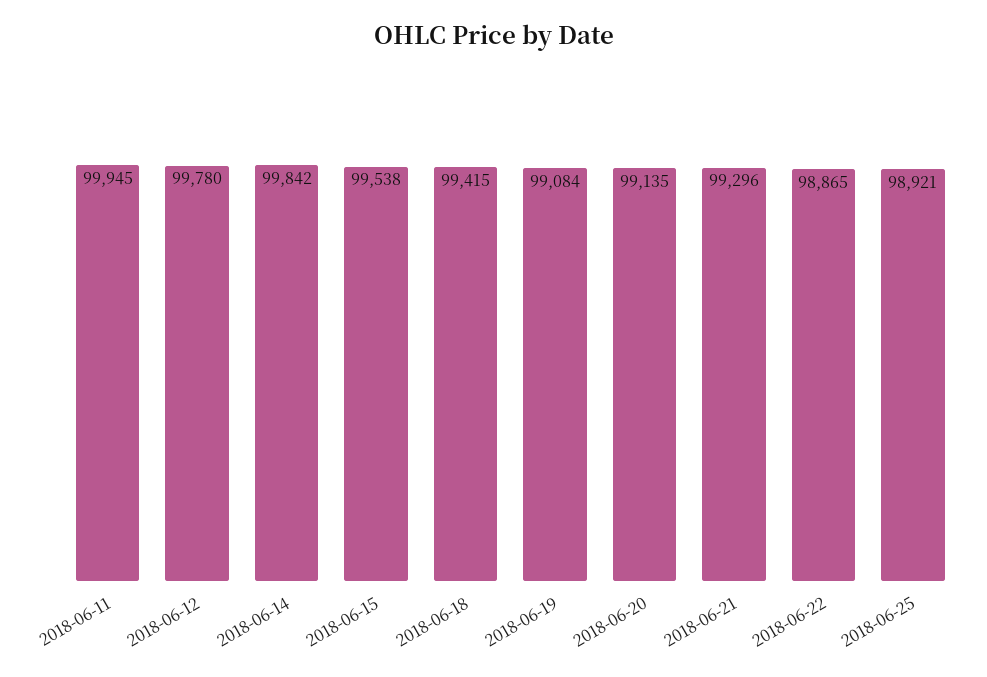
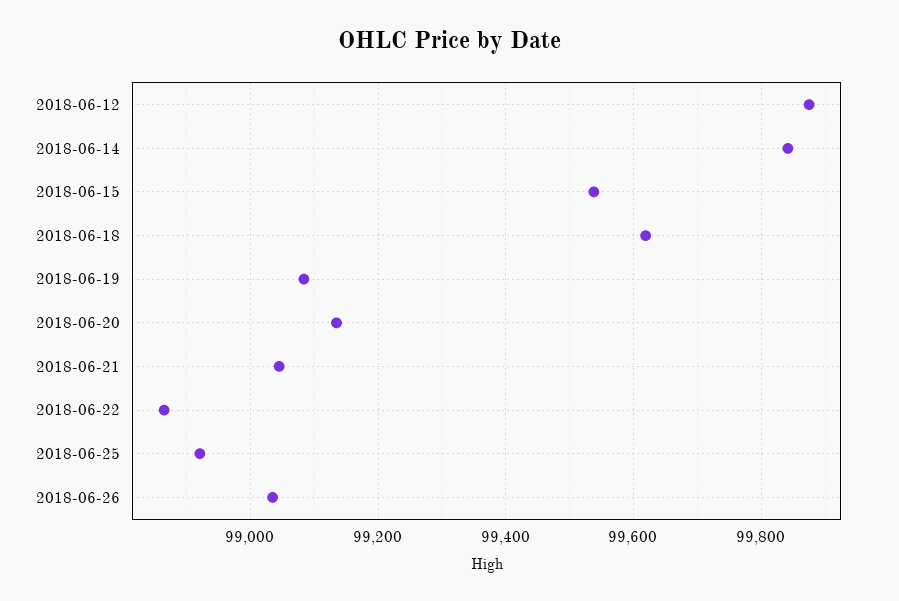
2018-06-11: 99945 -> none
2018-06-12: 99780 -> 99880
2018-06-18: 99415 -> 99620
2018-06-21: 99296 -> 99040
2018-06-26: none -> 99040

